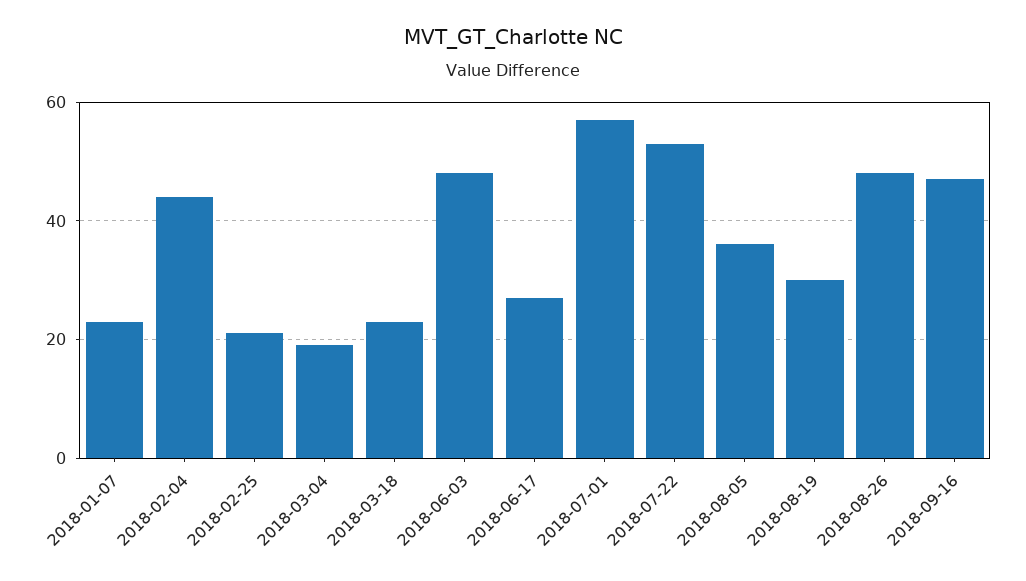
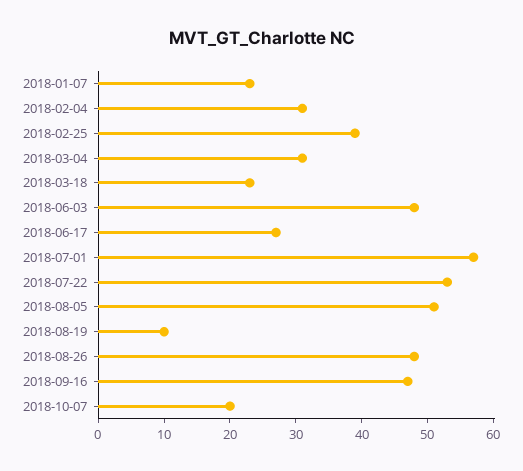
2018-02-04: 45 -> 30
2018-02-25: 20 -> 40
2018-03-04: 20 -> 30
2018-08-05: 35 -> 50
2018-08-19: 30 -> 10
2018-10-07: none -> 20

